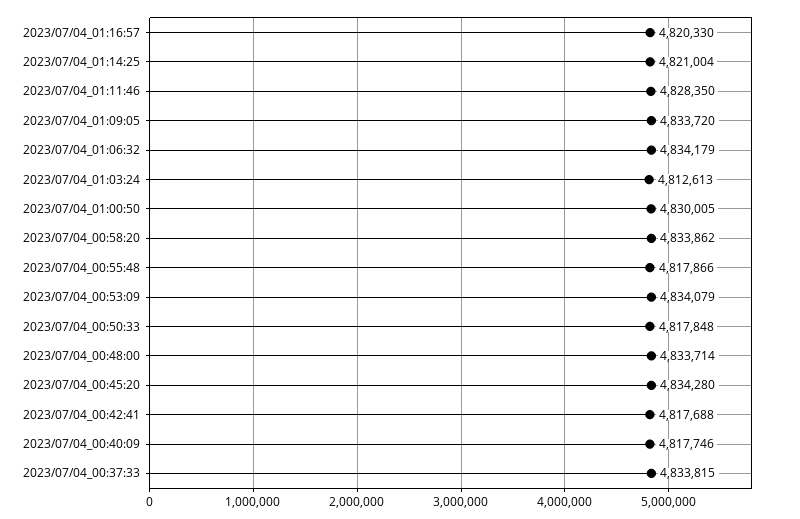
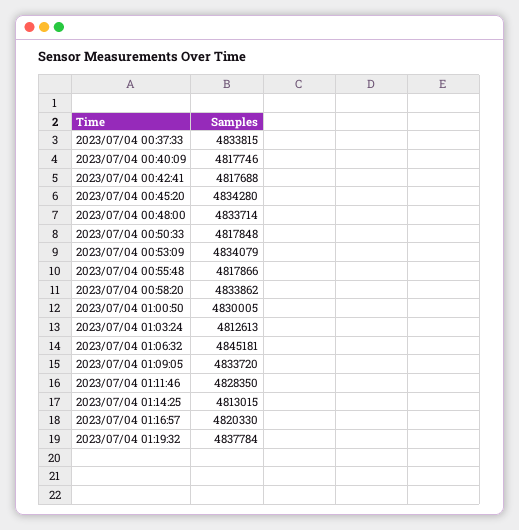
2023/07/04_01:14:25: 4821004 -> 4813015
2023/07/04_01:06:32: 4834179 -> 4845181
2023/07/04 01:19:32: none -> 4837784

